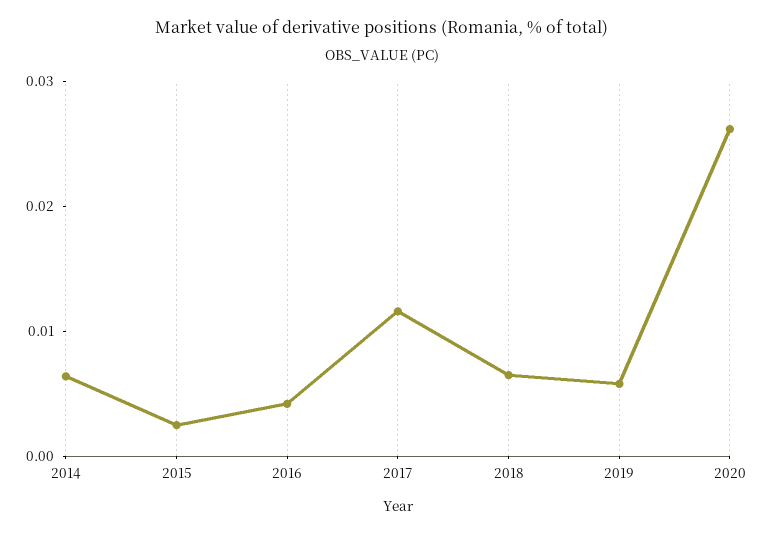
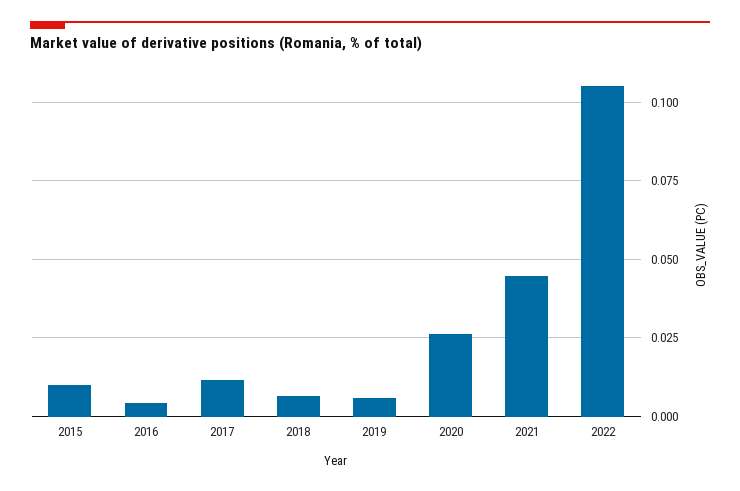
2014: 0.006 -> none
2015: 0.002 -> 0.01
2021: none -> 0.045
2022: none -> 0.105

